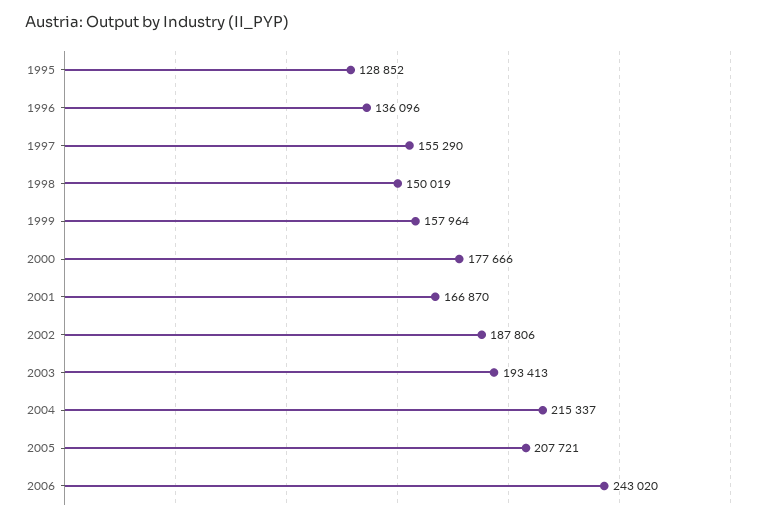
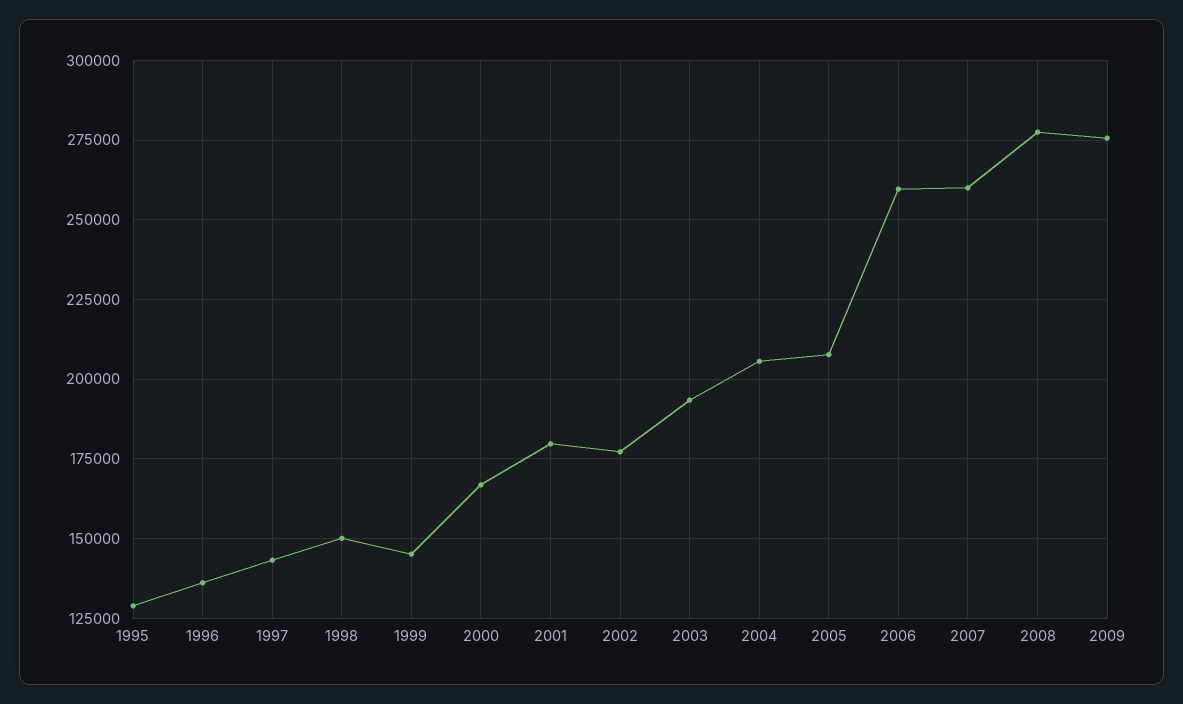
1997: 155290 -> 142500
1999: 157964 -> 145000
2000: 177666 -> 167500
2001: 166870 -> 180000
2002: 187806 -> 177500
2004: 215337 -> 205000
2006: 243020 -> 260000
2007: none -> 260000
2008: none -> 277500
2009: none -> 275000

